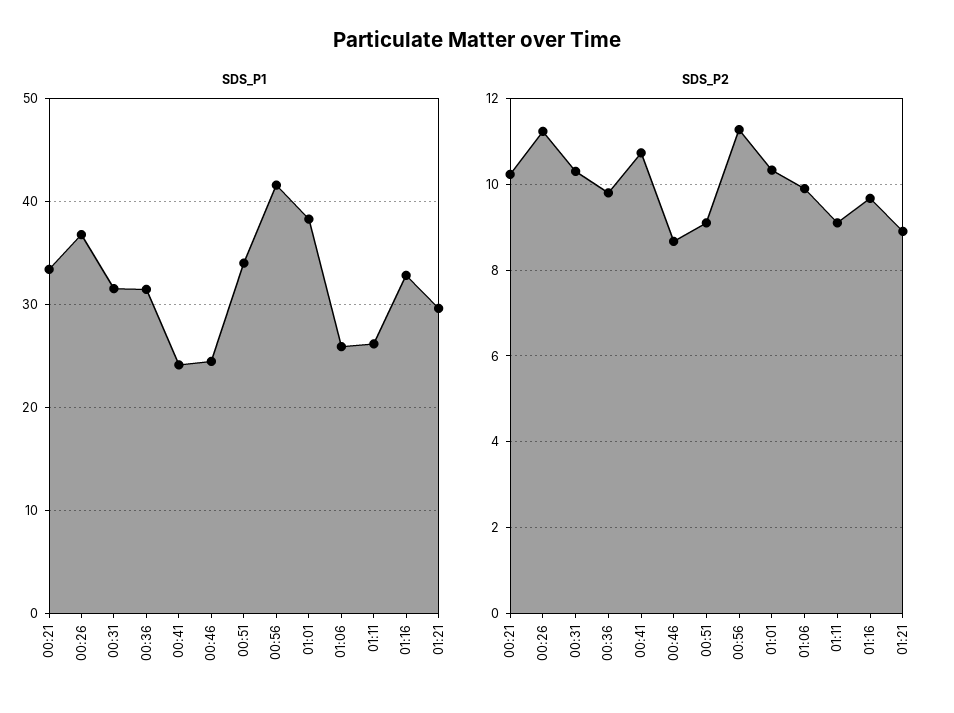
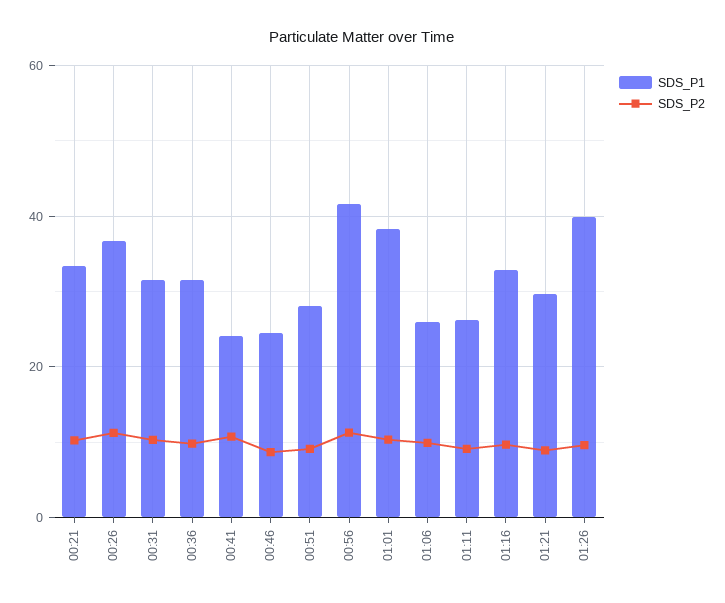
SDS_P1, 00:51: 34 -> 28
SDS_P1, 01:26: none -> 40
SDS_P2, 01:26: none -> 10

